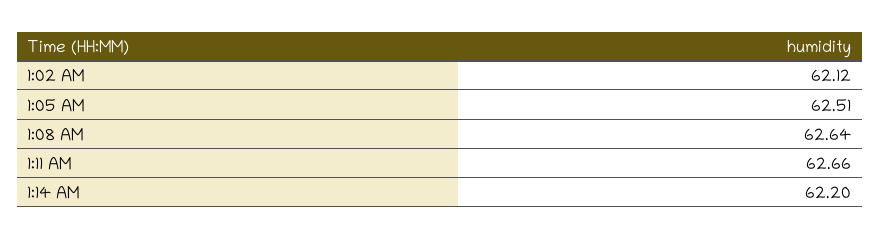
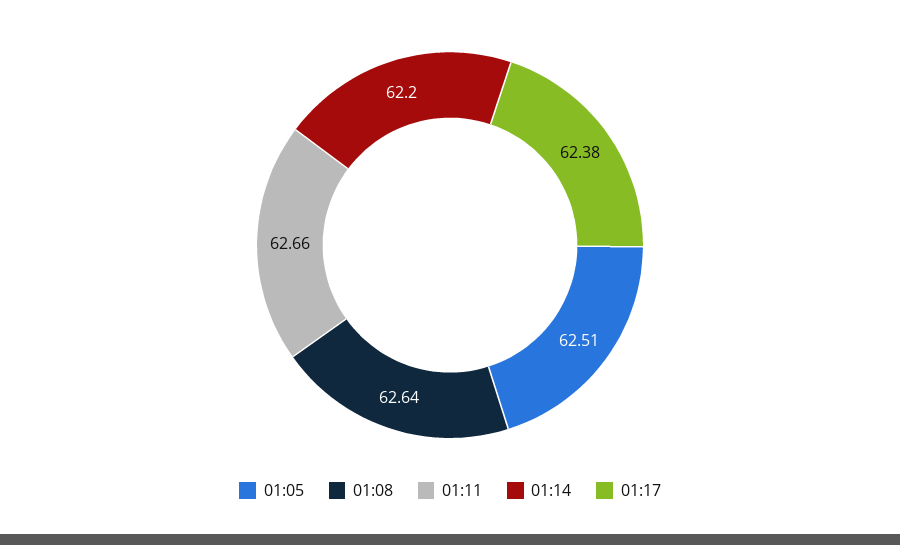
1:02 AM: 62.12 -> none
01:17: none -> 62.38

